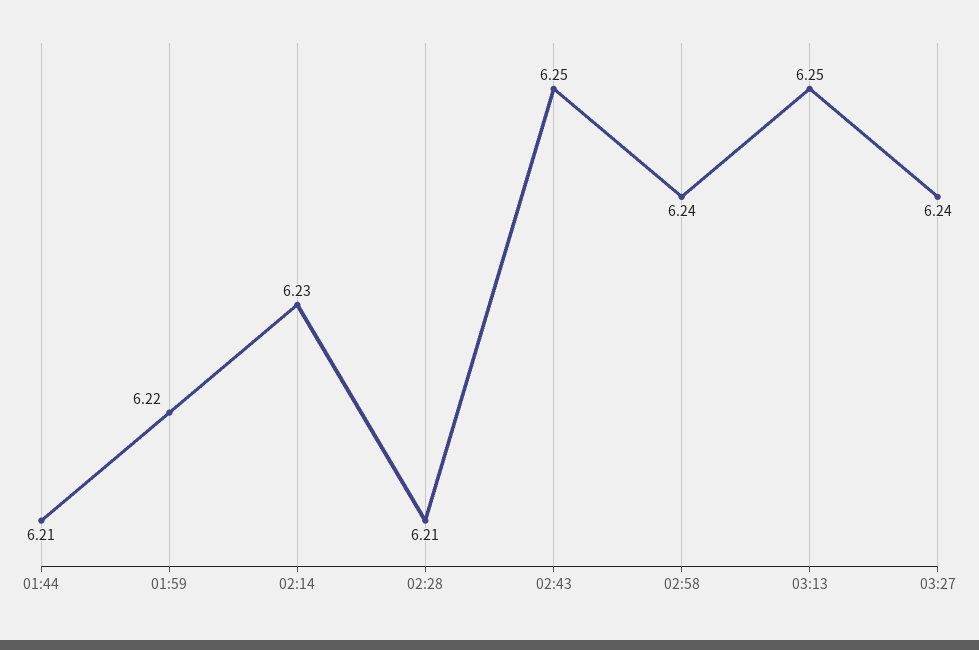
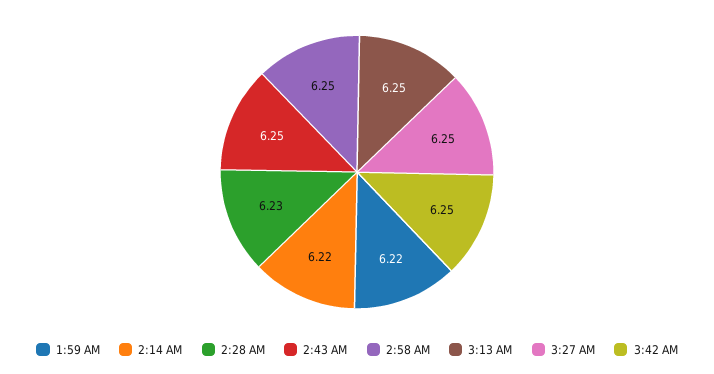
01:44: 6.21 -> none
02:14: 6.23 -> 6.22
02:28: 6.21 -> 6.23
02:58: 6.24 -> 6.25
03:27: 6.24 -> 6.25
3:42 AM: none -> 6.25

